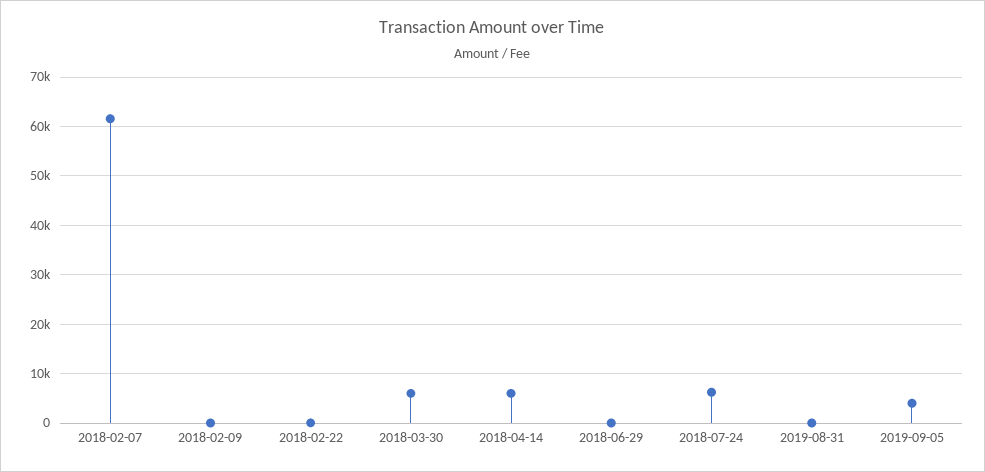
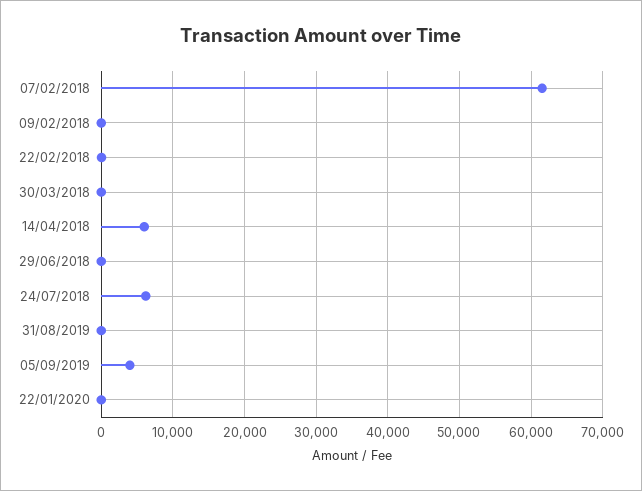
2018-03-30: 6000 -> 0
22/01/2020: none -> 0

